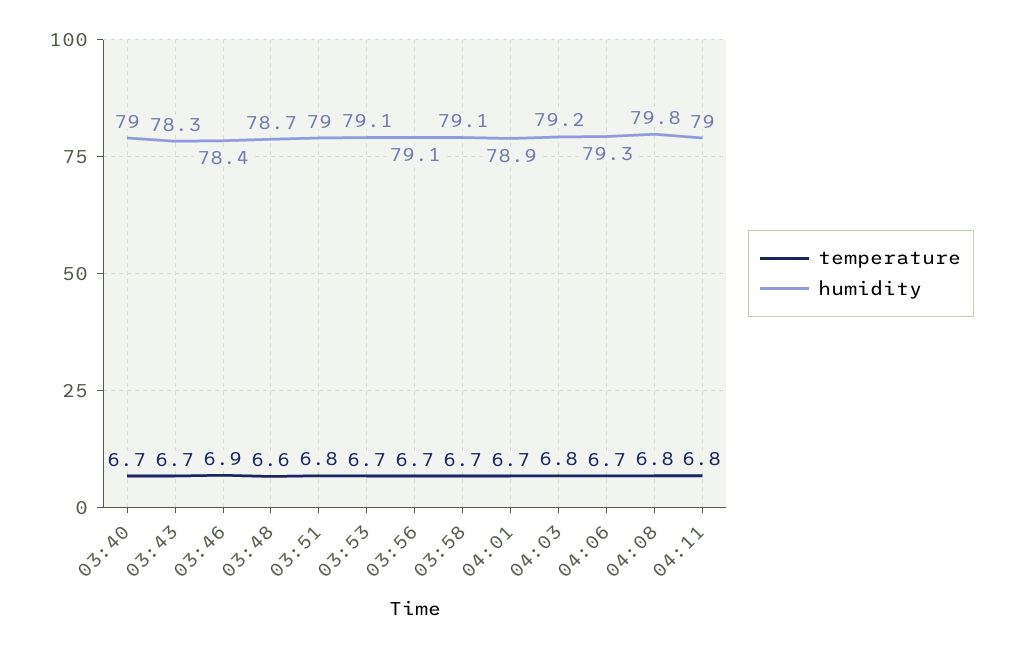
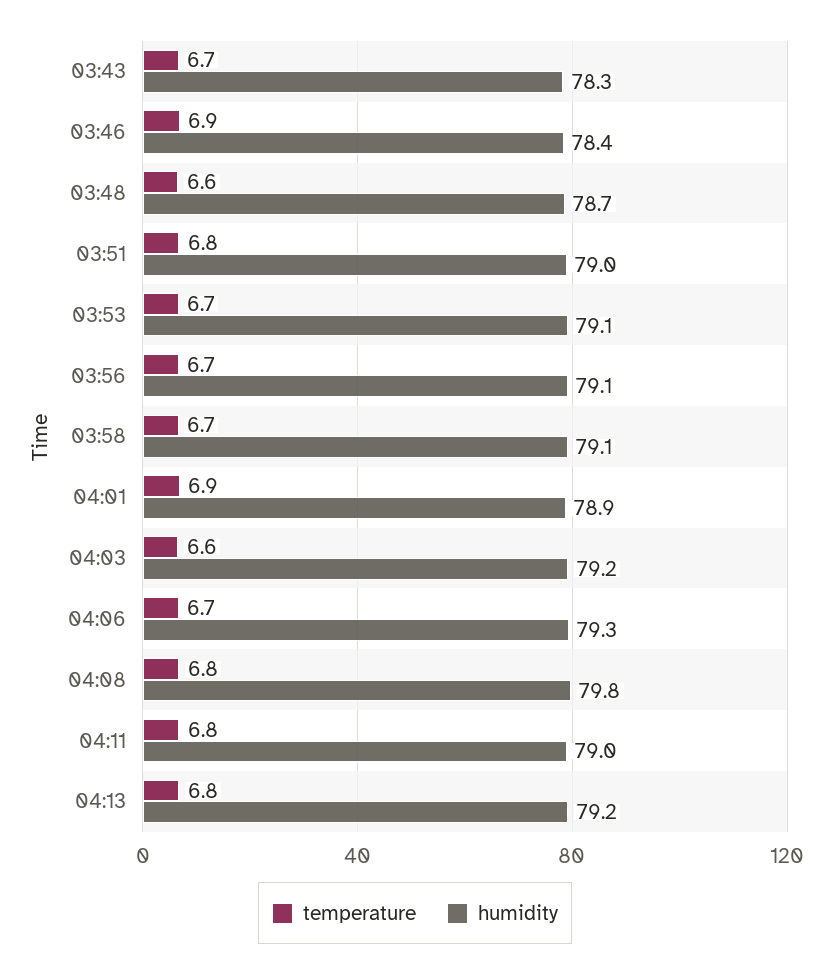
temperature, 03:40: 6.7 -> none
humidity, 03:40: 79 -> none
temperature, 04:01: 6.7 -> 6.9
temperature, 04:03: 6.8 -> 6.6
temperature, 04:13: none -> 6.8
humidity, 04:13: none -> 79.2

